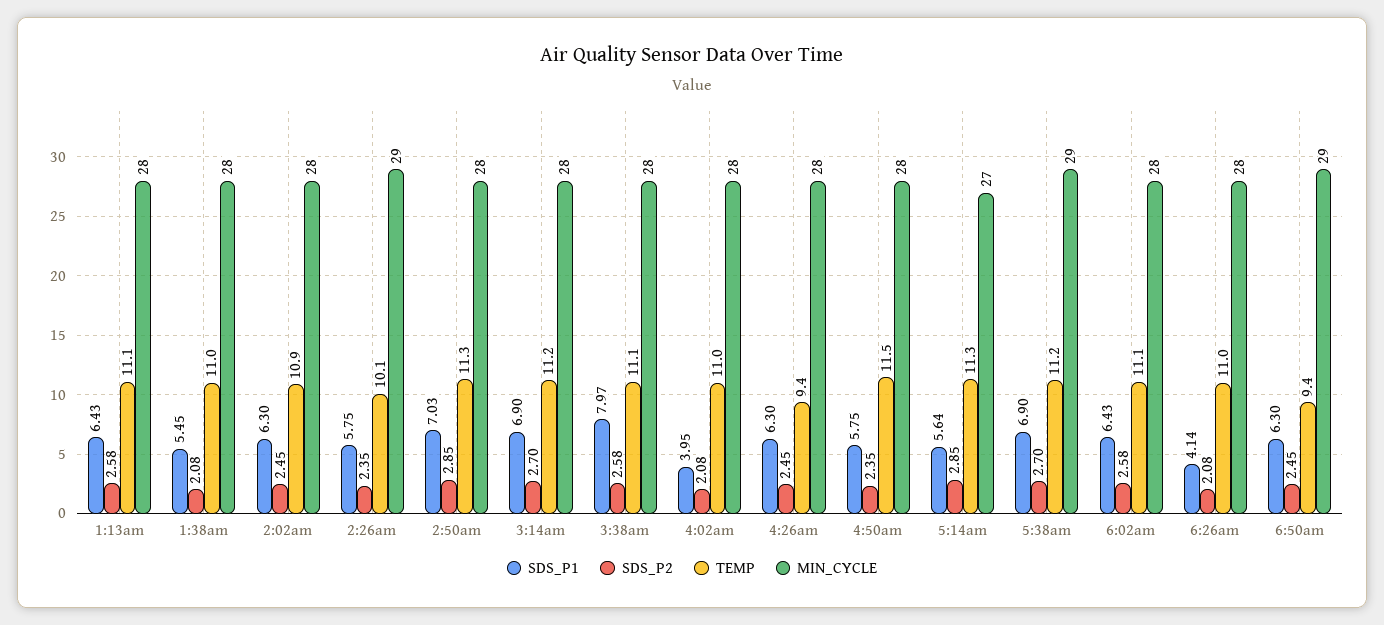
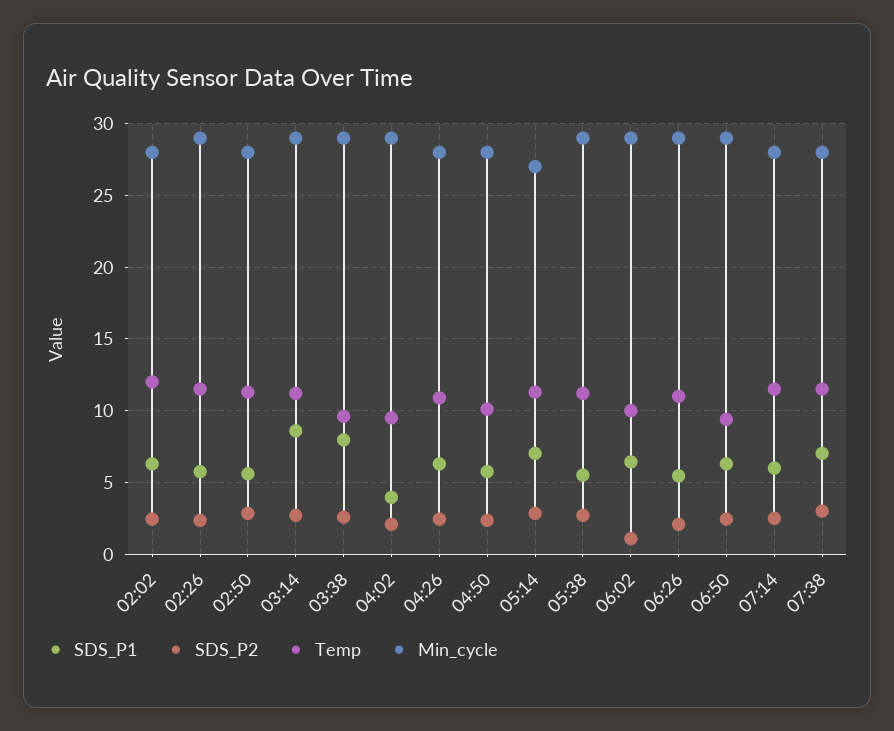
SDS_P1, 1:13am: 6.43 -> none
SDS_P2, 1:13am: 2.58 -> none
TEMP, 1:13am: 11.1 -> none
MIN_CYCLE, 1:13am: 28 -> none
SDS_P1, 1:38am: 5.45 -> none
SDS_P2, 1:38am: 2.08 -> none
TEMP, 1:38am: 11 -> none
MIN_CYCLE, 1:38am: 28 -> none
TEMP, 2:02am: 10.9 -> 12
TEMP, 2:26am: 10.1 -> 11.5
SDS_P1, 2:50am: 7.03 -> 5.5
SDS_P1, 3:14am: 6.9 -> 8.5
MIN_CYCLE, 3:14am: 28 -> 29
TEMP, 3:38am: 11.1 -> 9.5
MIN_CYCLE, 3:38am: 28 -> 29
TEMP, 4:02am: 11 -> 9.5
MIN_CYCLE, 4:02am: 28 -> 29
TEMP, 4:26am: 9.4 -> 11
TEMP, 4:50am: 11.5 -> 10
SDS_P1, 5:14am: 5.64 -> 7
SDS_P1, 5:38am: 6.9 -> 5.5
SDS_P2, 6:02am: 2.58 -> 1
TEMP, 6:02am: 11.1 -> 10
MIN_CYCLE, 6:02am: 28 -> 29
SDS_P1, 6:26am: 4.14 -> 5.5
MIN_CYCLE, 6:26am: 28 -> 29
SDS_P1, 07:14: none -> 6
SDS_P2, 07:14: none -> 2.5
TEMP, 07:14: none -> 11.5
MIN_CYCLE, 07:14: none -> 28
SDS_P1, 07:38: none -> 7
SDS_P2, 07:38: none -> 3
TEMP, 07:38: none -> 11.5
MIN_CYCLE, 07:38: none -> 28

